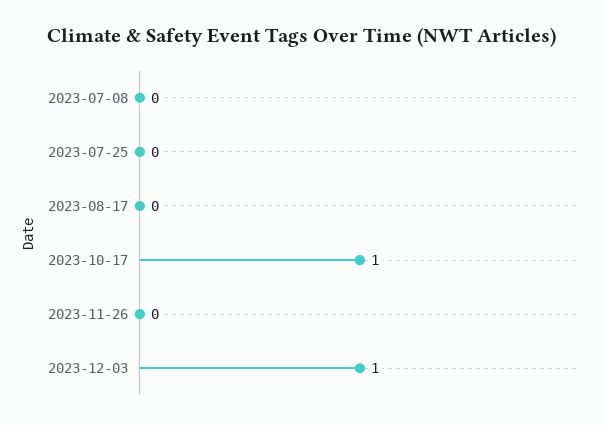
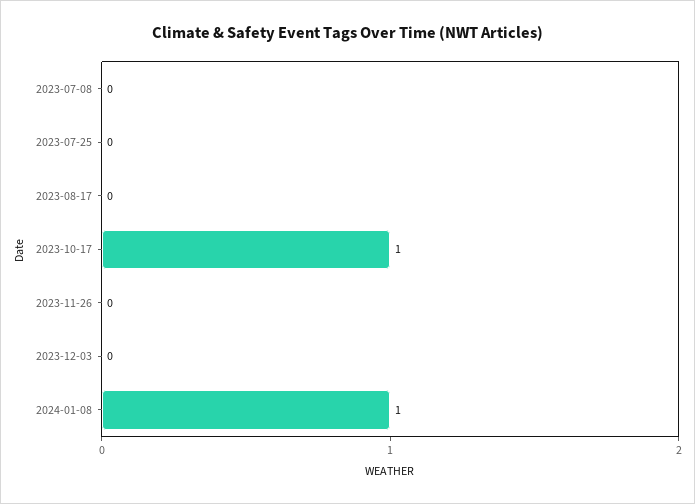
2023-12-03: 1 -> 0
2024-01-08: none -> 1

